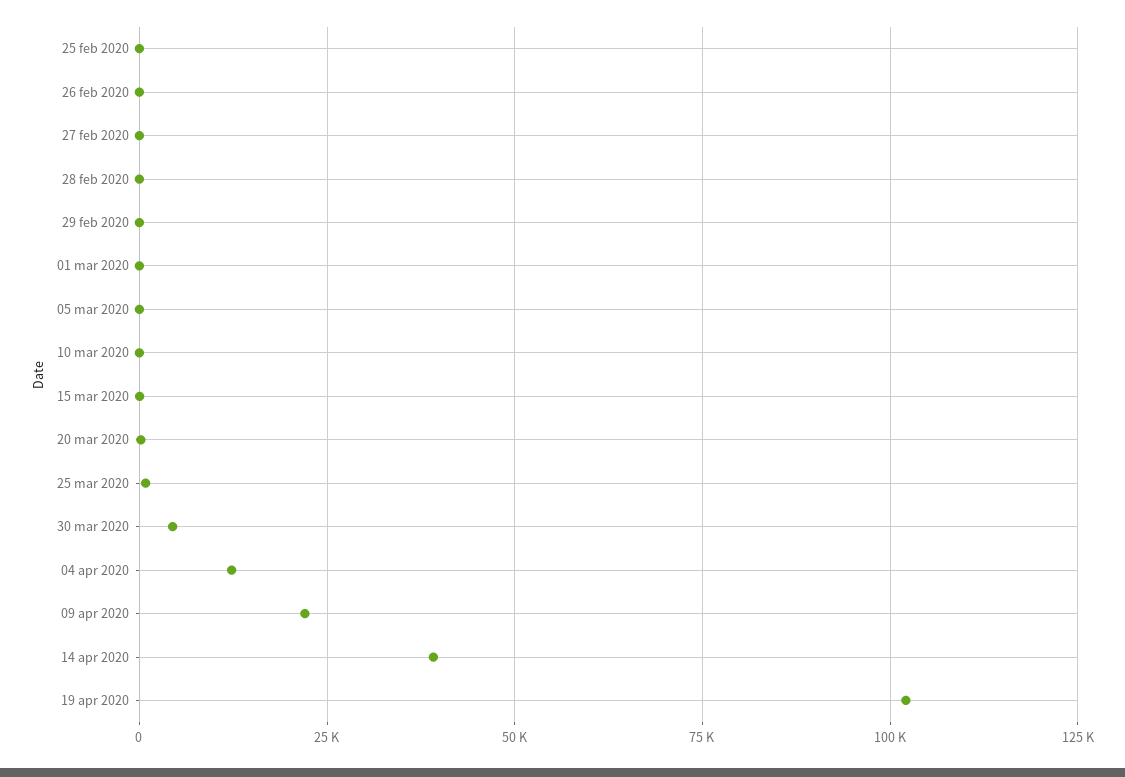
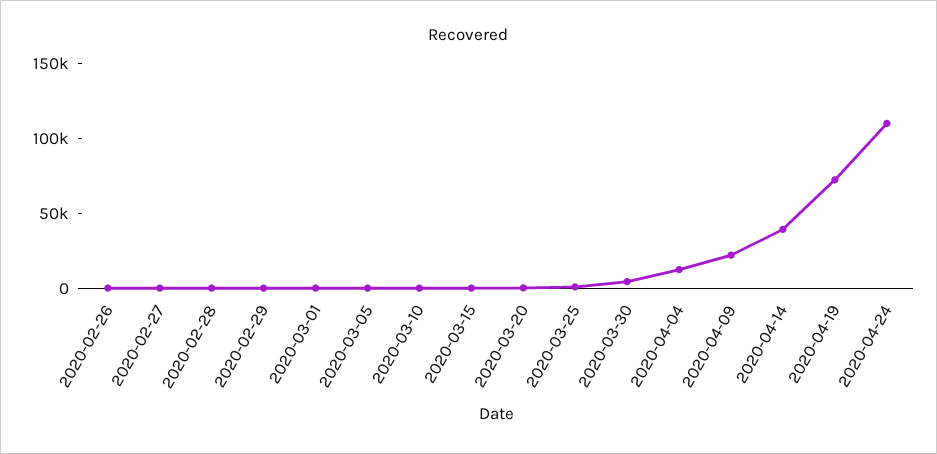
25 feb 2020: 0 -> none
19 apr 2020: 102500 -> 70000
2020-04-24: none -> 110000

